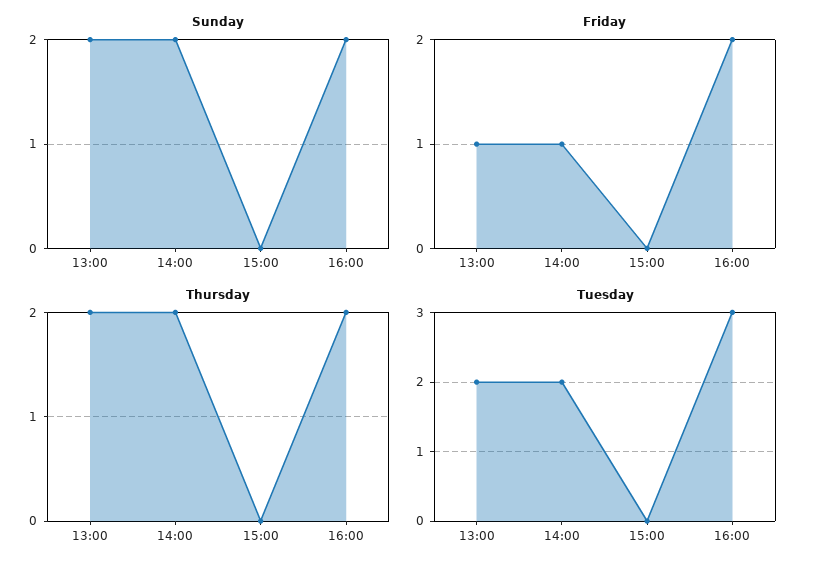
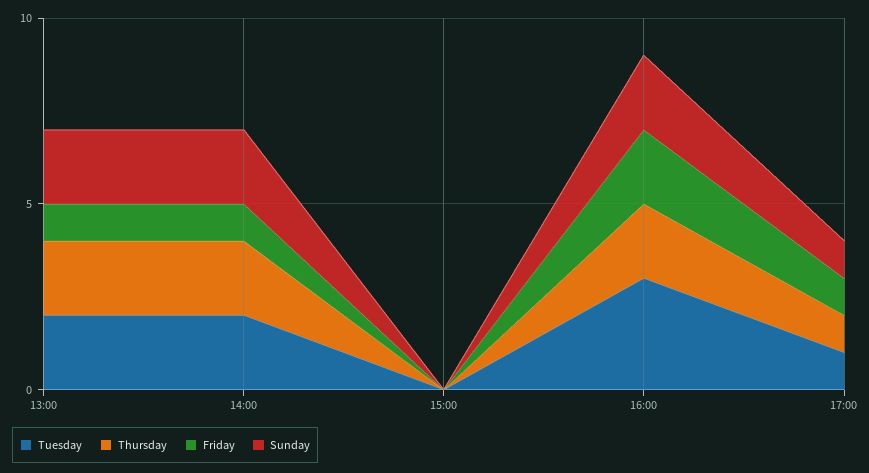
Tuesday, 17:00: none -> 1
Thursday, 17:00: none -> 1
Friday, 17:00: none -> 1
Sunday, 17:00: none -> 1

